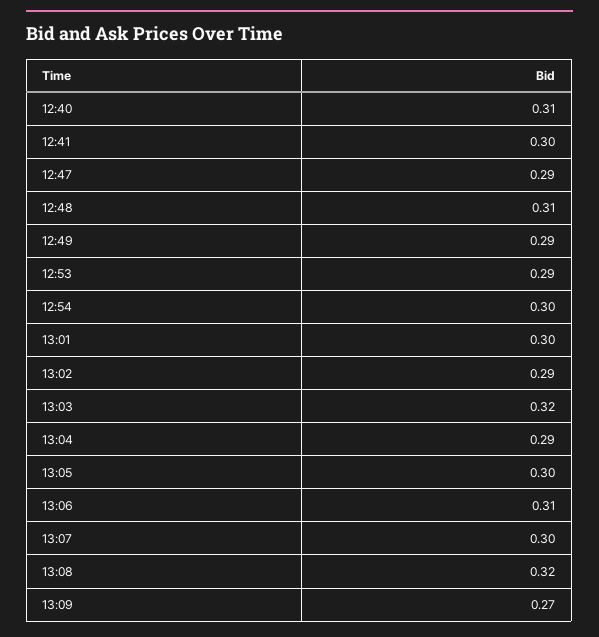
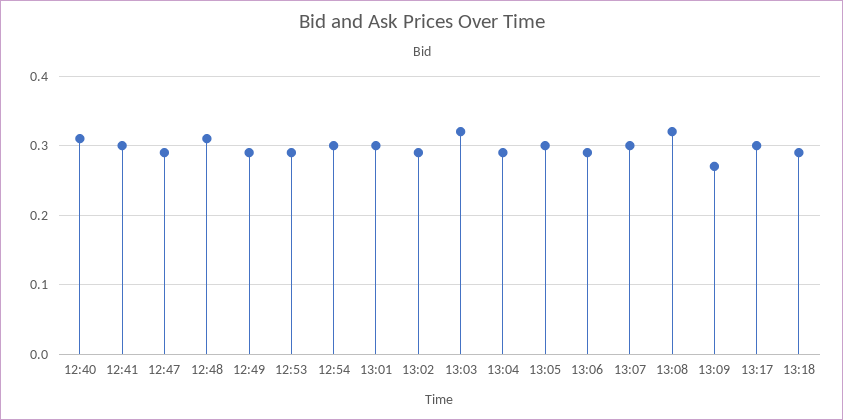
13:06: 0.31 -> 0.29
13:17: none -> 0.3
13:18: none -> 0.29

